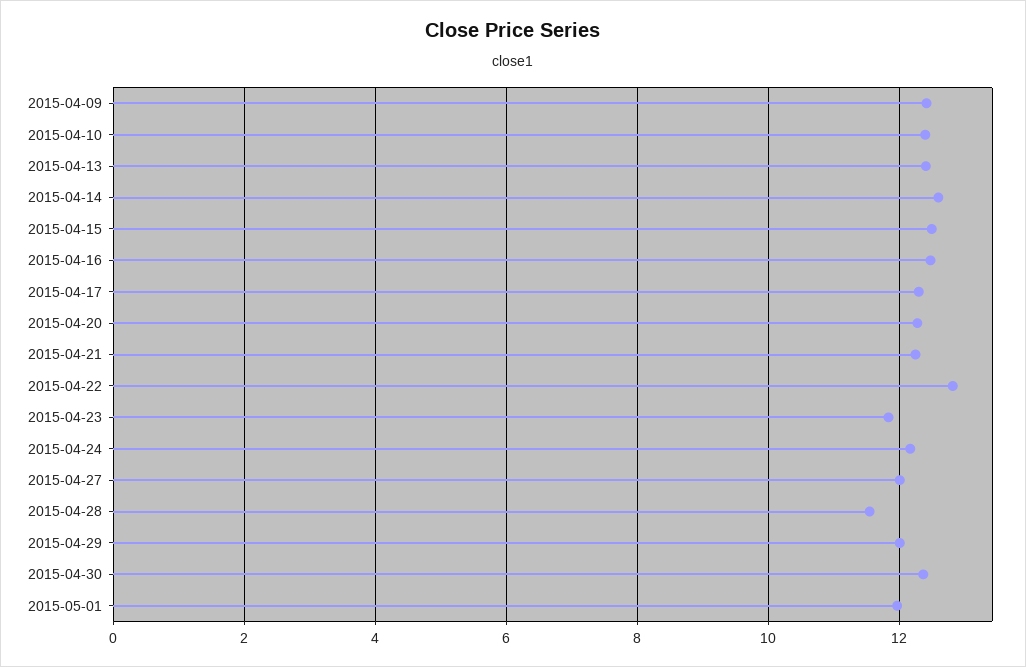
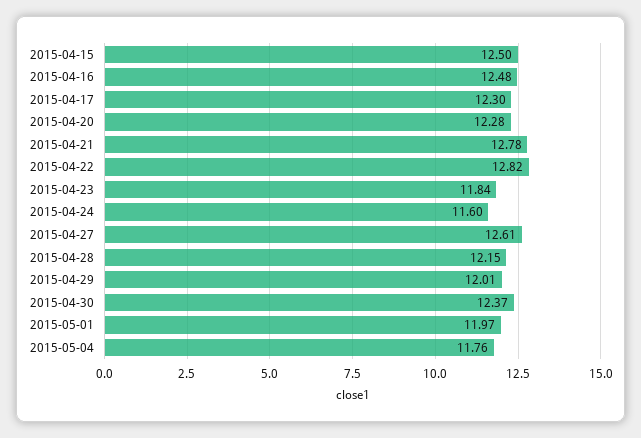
2015-04-09: 12.4 -> none
2015-04-10: 12.4 -> none
2015-04-13: 12.4 -> none
2015-04-14: 12.6 -> none
2015-04-21: 12.2 -> 12.78
2015-04-24: 12.2 -> 11.6
2015-04-27: 12 -> 12.61
2015-04-28: 11.6 -> 12.15
2015-05-04: none -> 11.76

